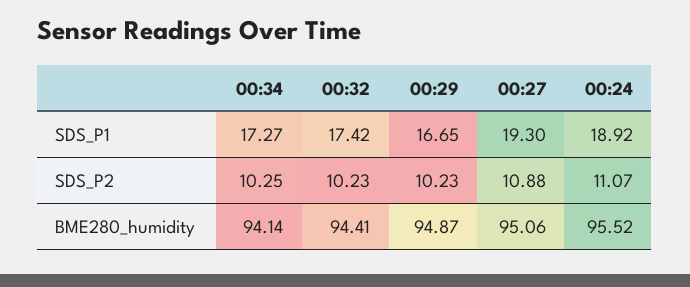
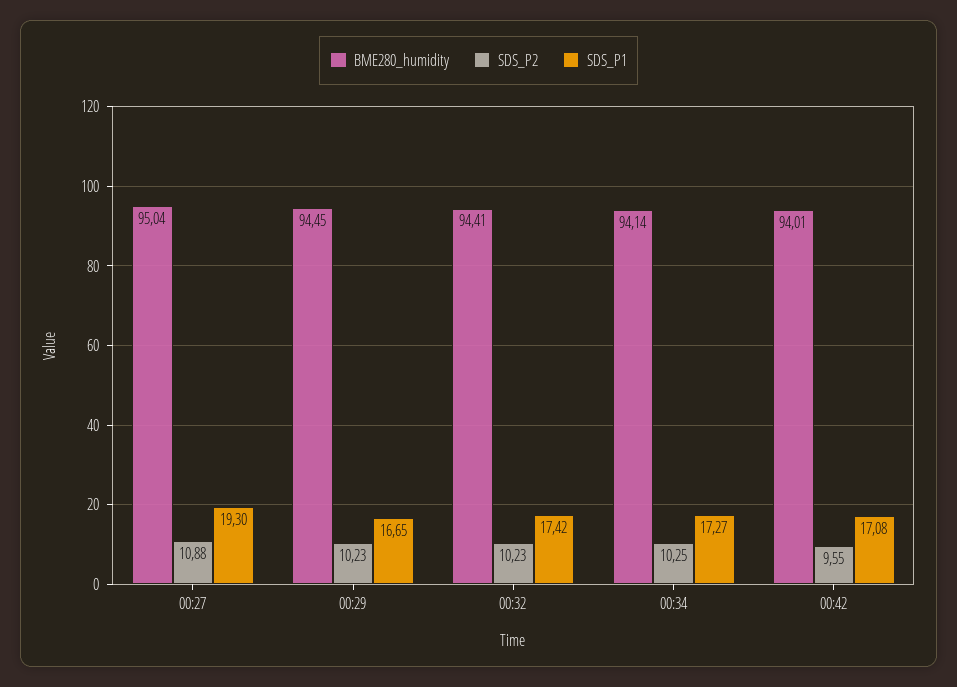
SDS_P1, 00:24: 18.92 -> none
SDS_P2, 00:24: 11.07 -> none
BME280_humidity, 00:29: 94.87 -> 94.45
BME280_humidity, 00:27: 95.06 -> 95.04
BME280_humidity, 00:24: 95.52 -> none
BME280_humidity, 00:42: none -> 94.01
SDS_P2, 00:42: none -> 9.55
SDS_P1, 00:42: none -> 17.08

